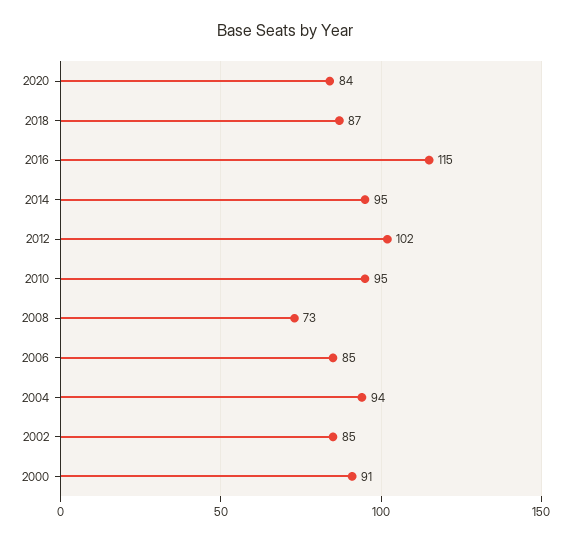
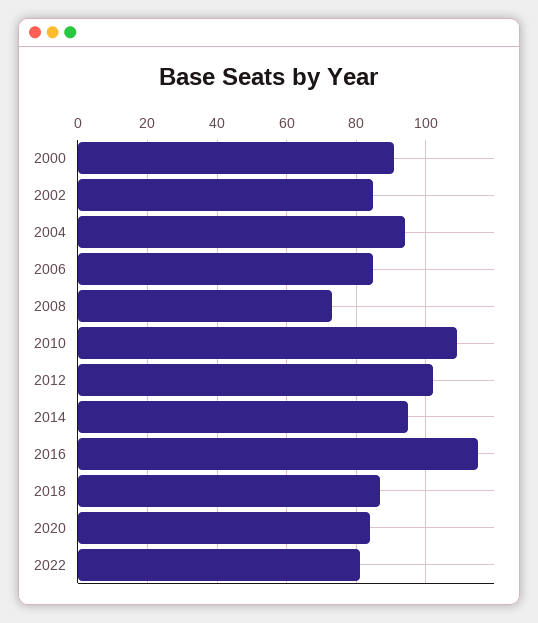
2010: 95 -> 110
2022: none -> 80

